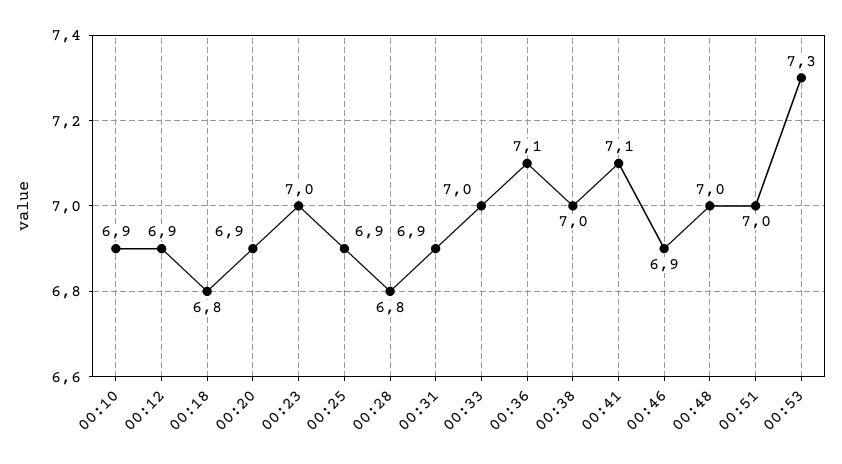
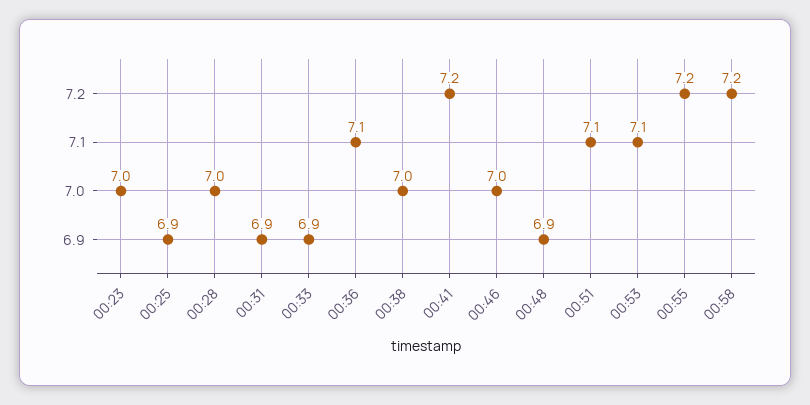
00:10: 6.9 -> none
00:12: 6.9 -> none
00:18: 6.8 -> none
00:20: 6.9 -> none
00:28: 6.8 -> 7
00:33: 7 -> 6.9
00:41: 7.1 -> 7.2
00:46: 6.9 -> 7
00:48: 7 -> 6.9
00:51: 7 -> 7.1
00:53: 7.3 -> 7.1
00:55: none -> 7.2
00:58: none -> 7.2

